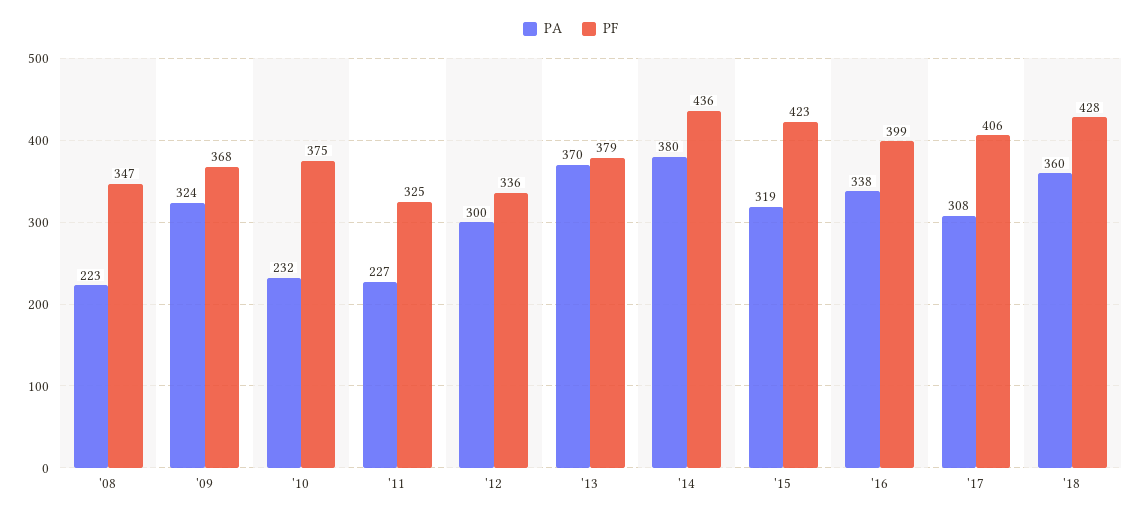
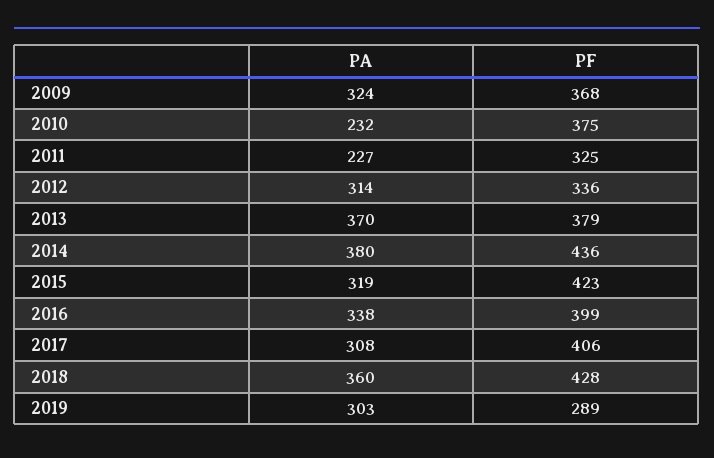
PA, '08: 223 -> none
PF, '08: 347 -> none
PA, '12: 300 -> 314
PA, 2019: none -> 303
PF, 2019: none -> 289

